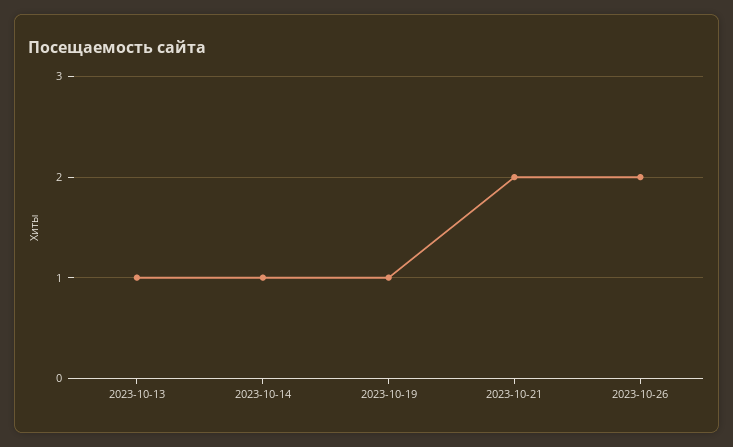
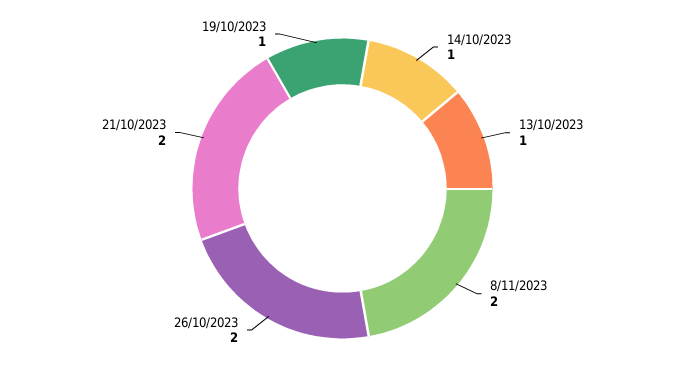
8/11/2023: none -> 2

